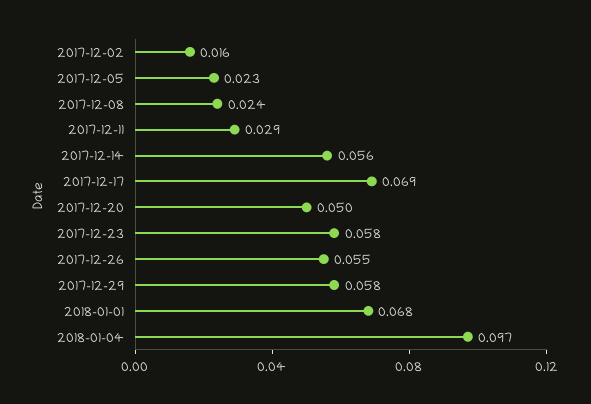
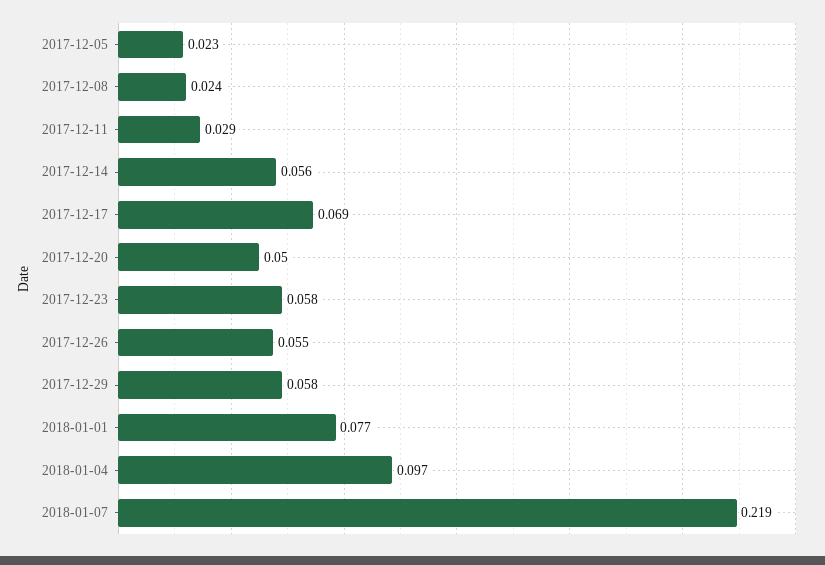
2017-12-02: 0.016 -> none
2018-01-01: 0.068 -> 0.077
2018-01-07: none -> 0.219

